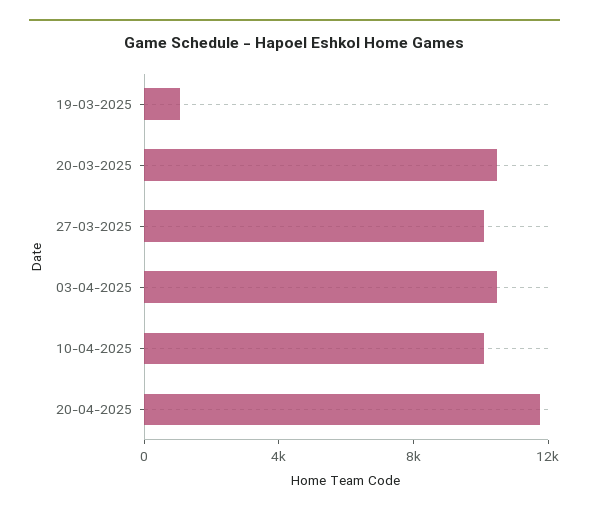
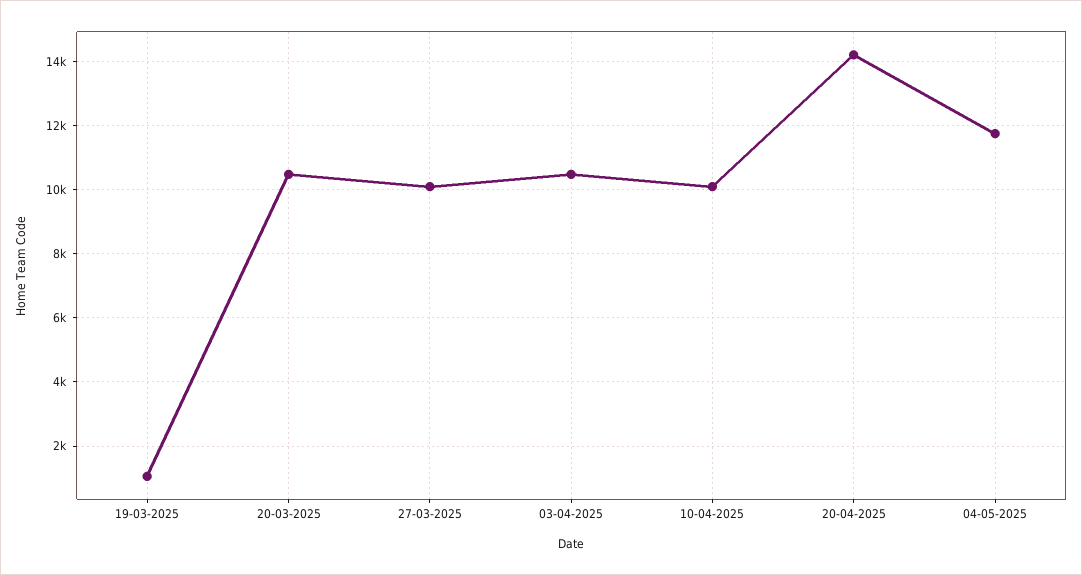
20-04-2025: 12000 -> 14200
04-05-2025: none -> 11800

